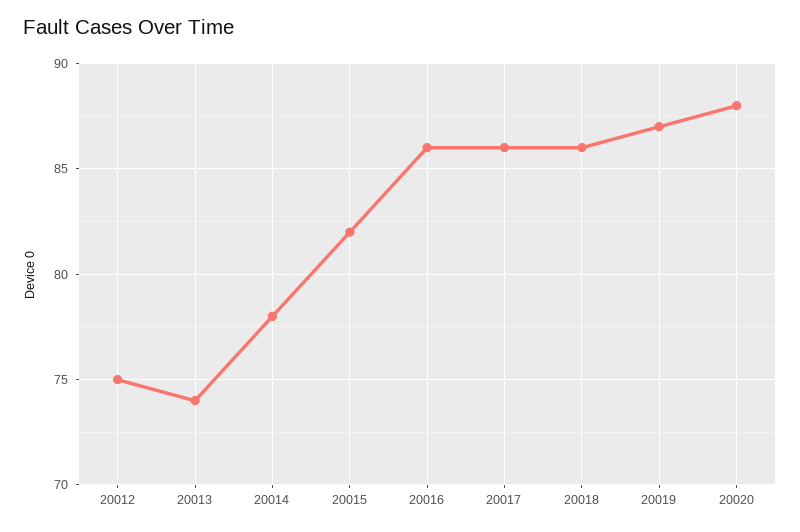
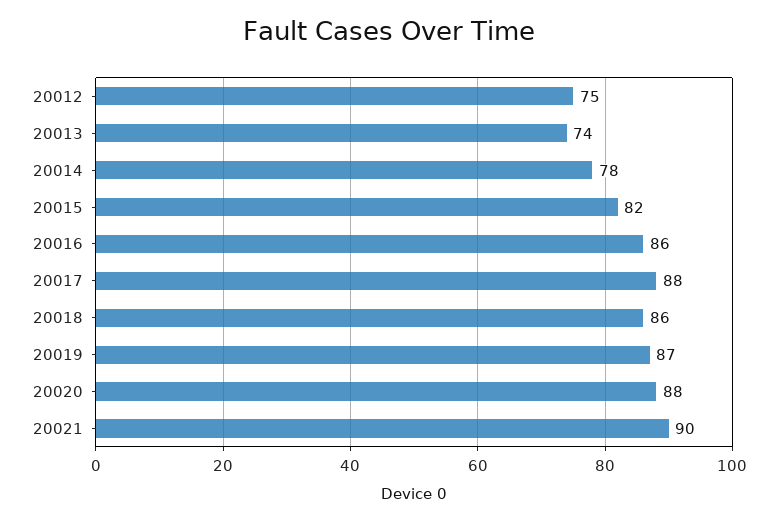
20017: 86 -> 88
20021: none -> 90

